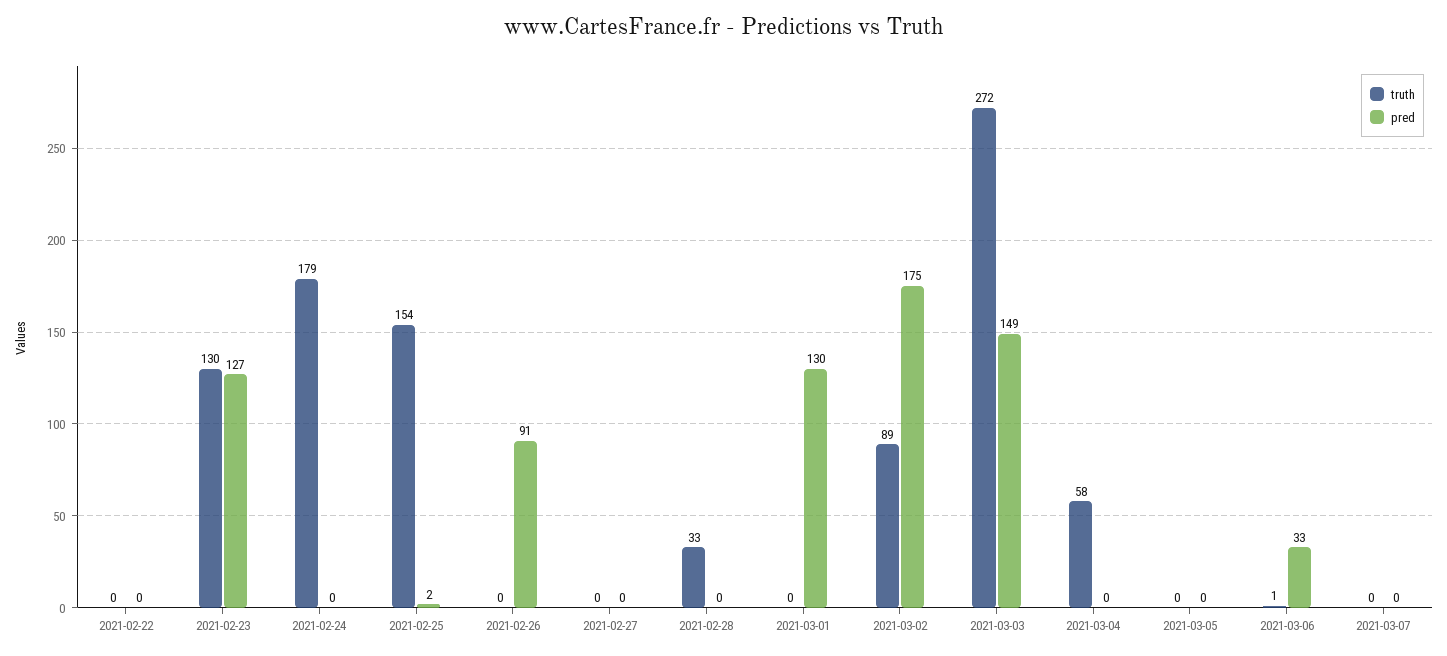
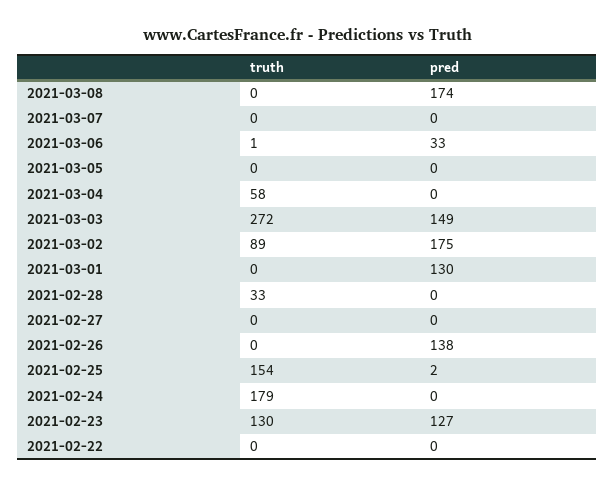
pred, 2021-02-26: 91 -> 138
truth, 2021-03-08: none -> 0
pred, 2021-03-08: none -> 174

